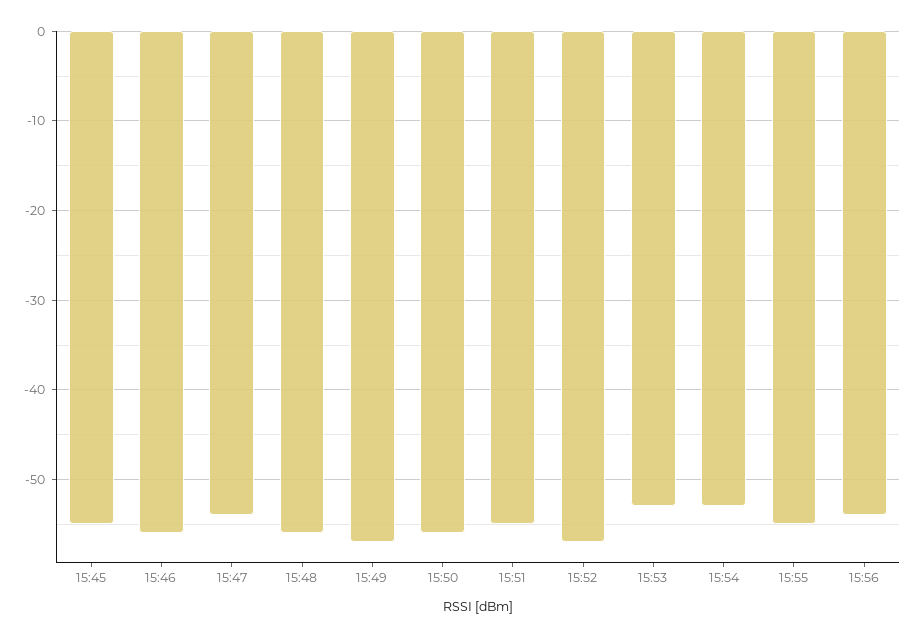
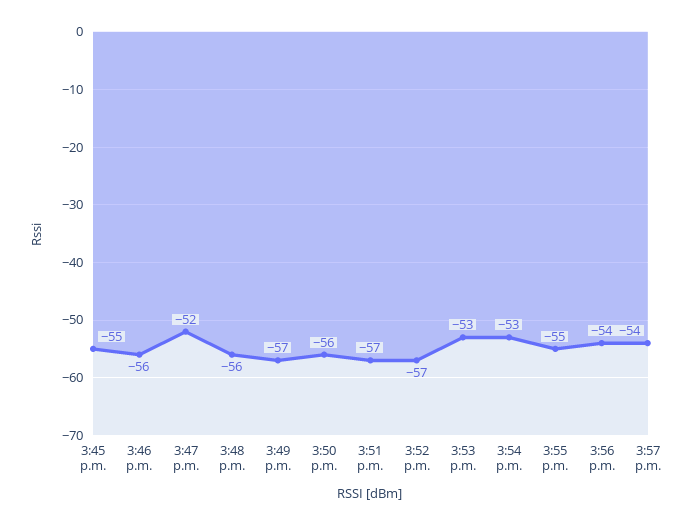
15:47: -54 -> -52
15:51: -55 -> -57
3:57 p.m.: none -> -54

